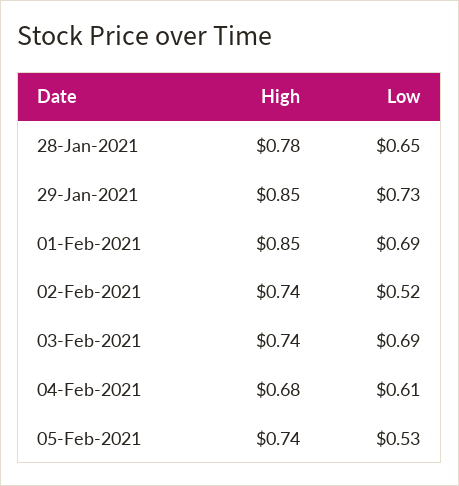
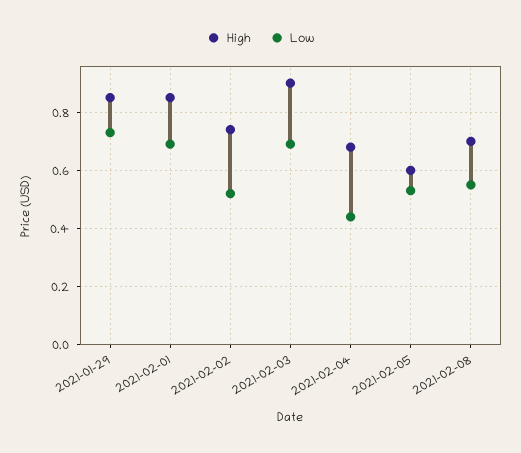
High, 28-Jan-2021: 0.78 -> none
Low, 28-Jan-2021: 0.65 -> none
High, 03-Feb-2021: 0.74 -> 0.9
Low, 04-Feb-2021: 0.61 -> 0.45
High, 05-Feb-2021: 0.74 -> 0.6
High, 2021-02-08: none -> 0.7
Low, 2021-02-08: none -> 0.55

